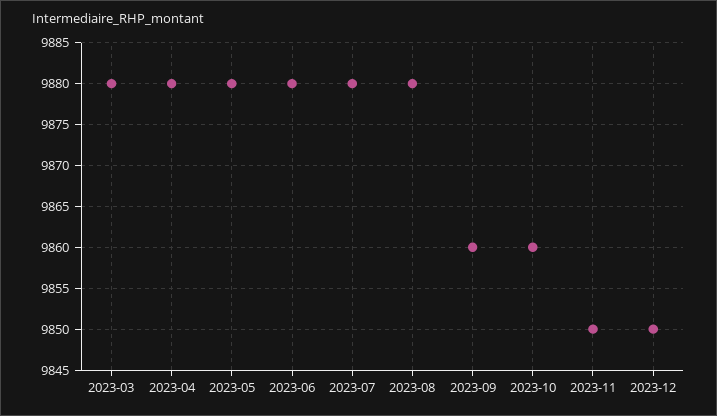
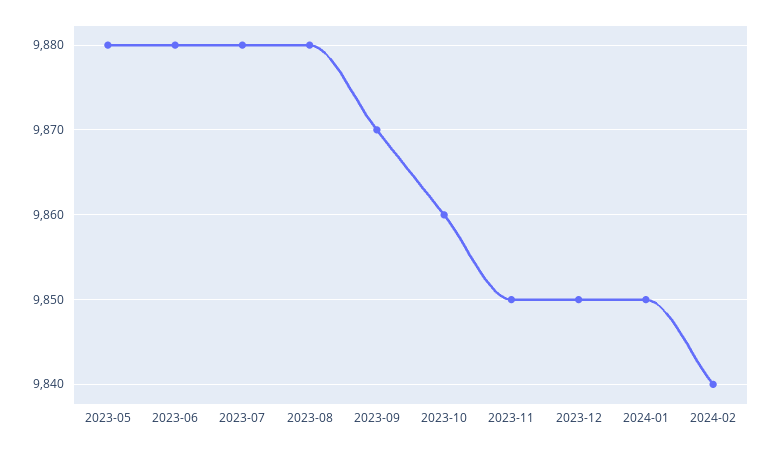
2023-03: 9880 -> none
2023-04: 9880 -> none
2023-09: 9860 -> 9870
2024-01: none -> 9850
2024-02: none -> 9840

